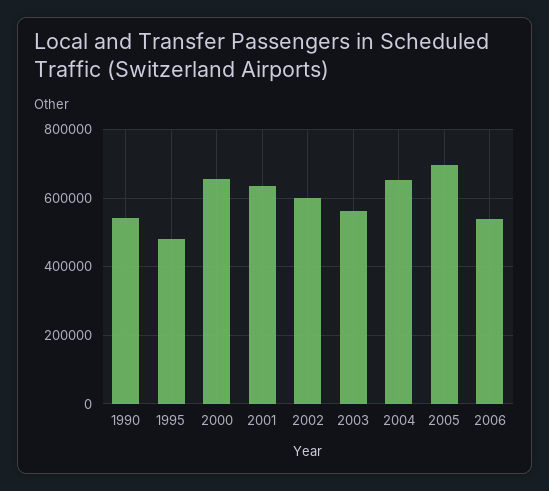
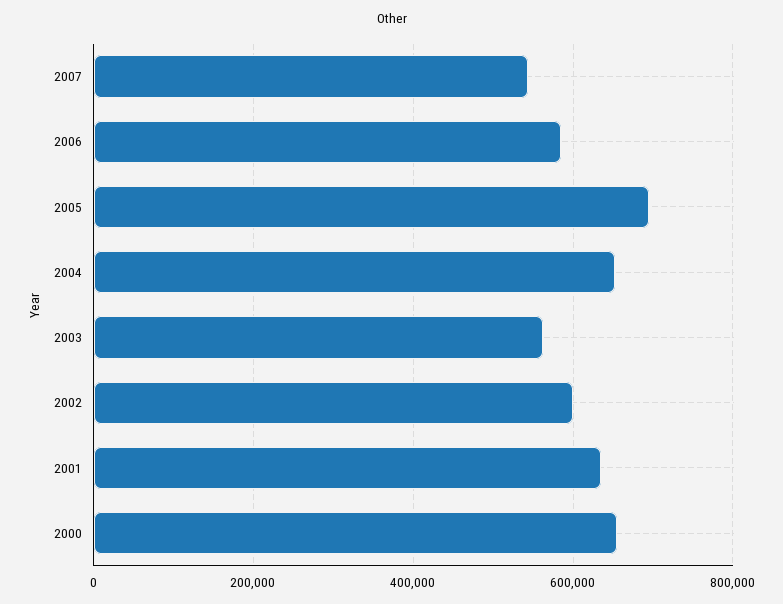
1990: 540000 -> none
1995: 480000 -> none
2006: 540000 -> 580000
2007: none -> 540000

